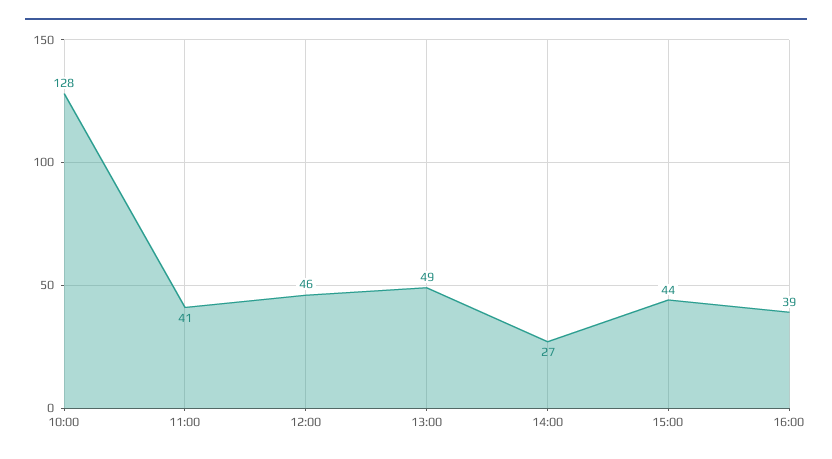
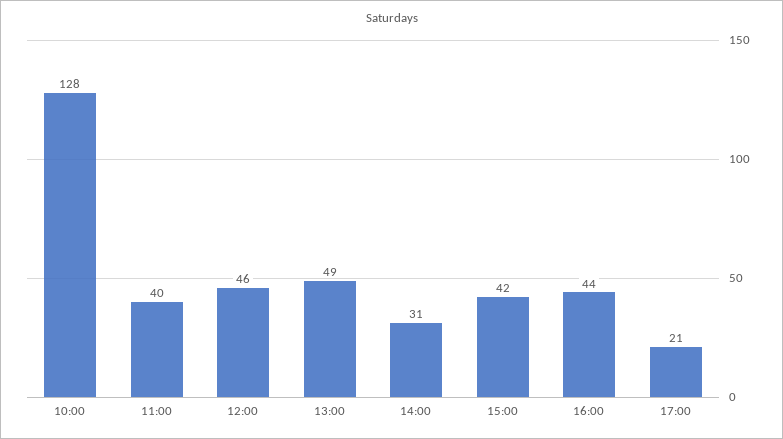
11:00: 41 -> 40
14:00: 27 -> 31
15:00: 44 -> 42
16:00: 39 -> 44
17:00: none -> 21

